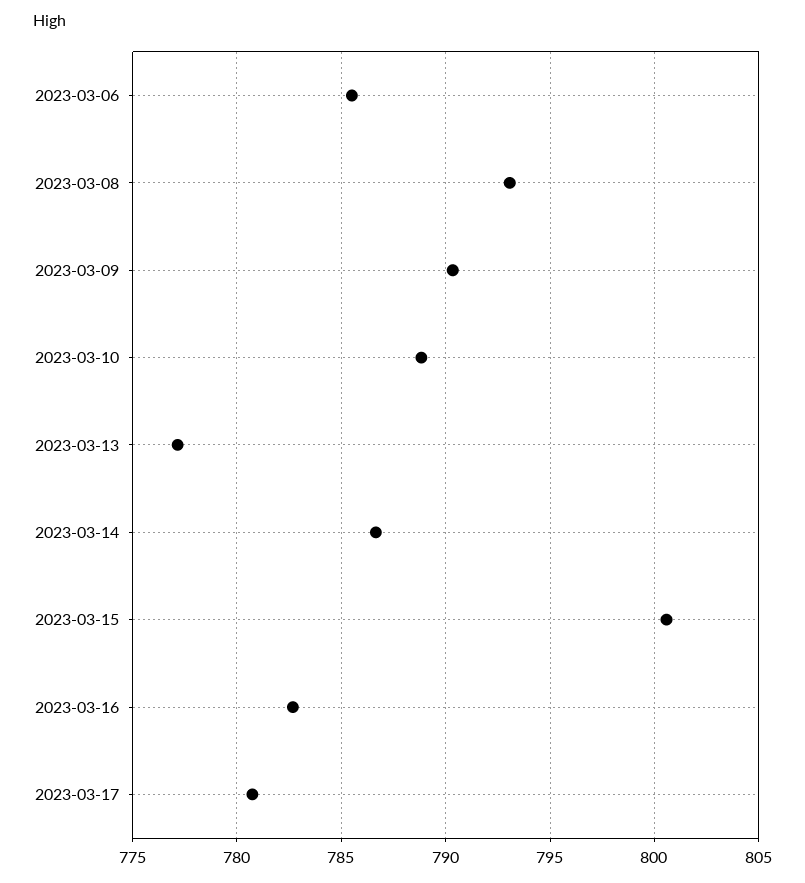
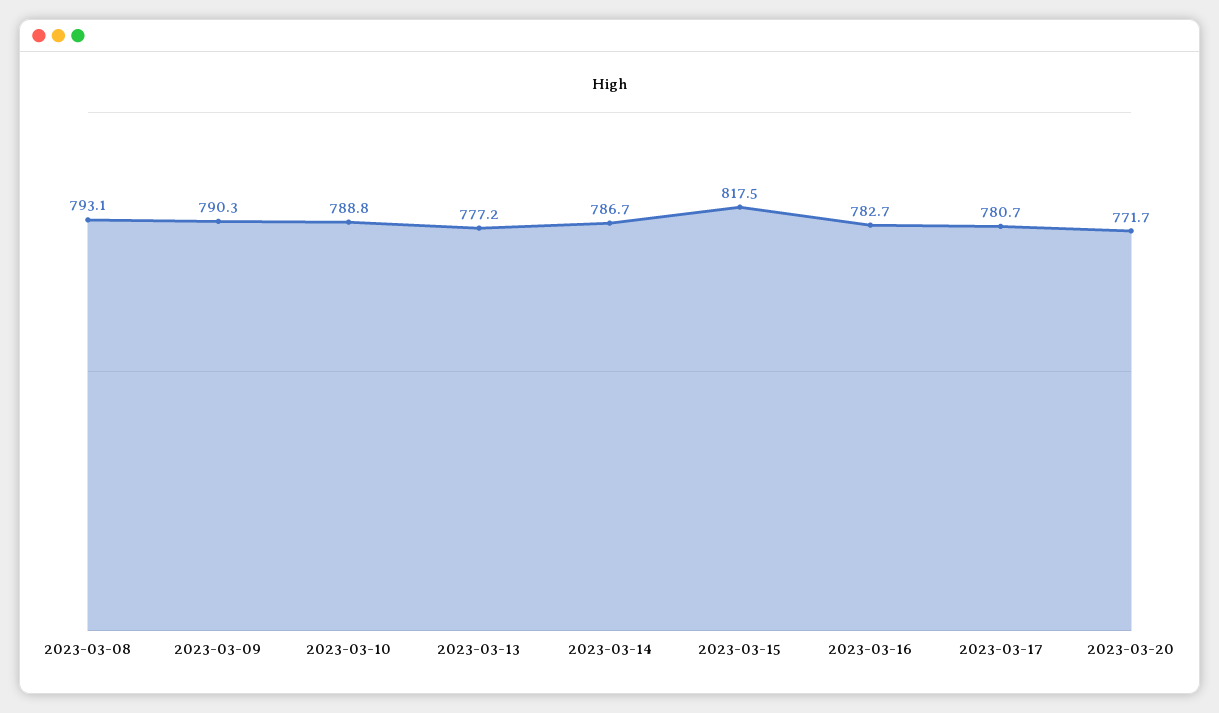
2023-03-06: 785.5 -> none
2023-03-15: 800.5 -> 817.5
2023-03-20: none -> 771.7

